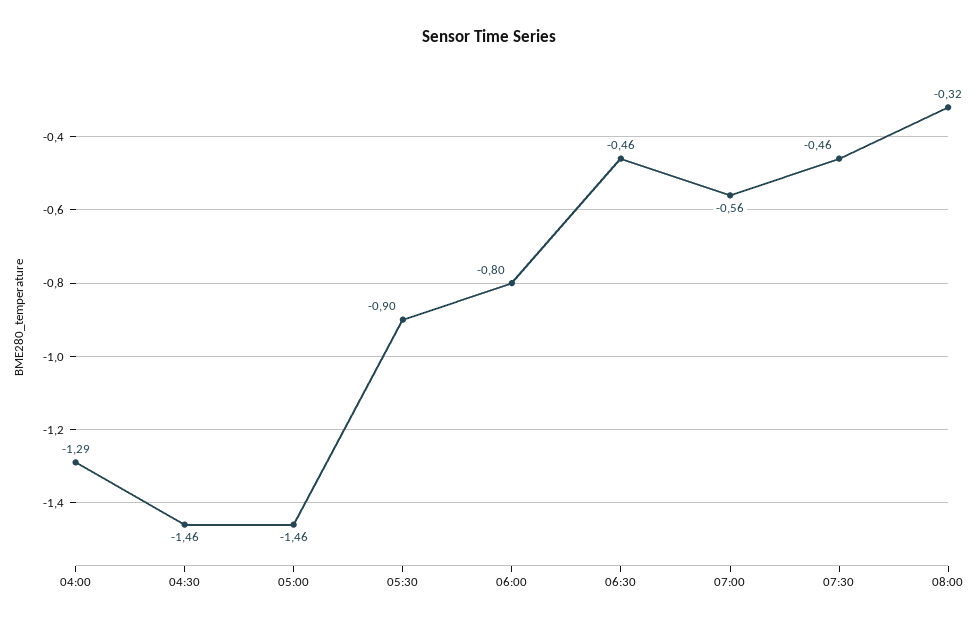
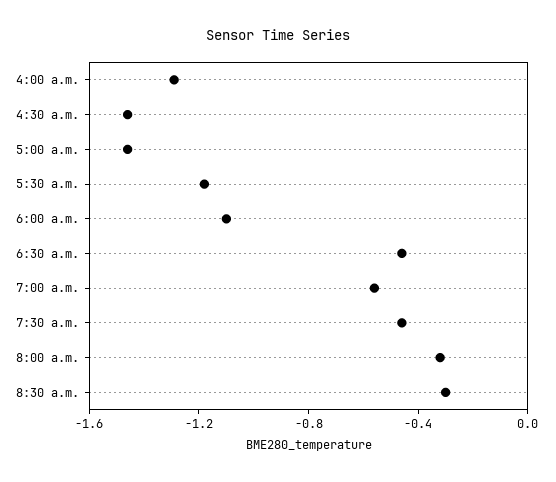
05:30: -0.9 -> -1.2
06:00: -0.8 -> -1.1
8:30 a.m.: none -> -0.3

